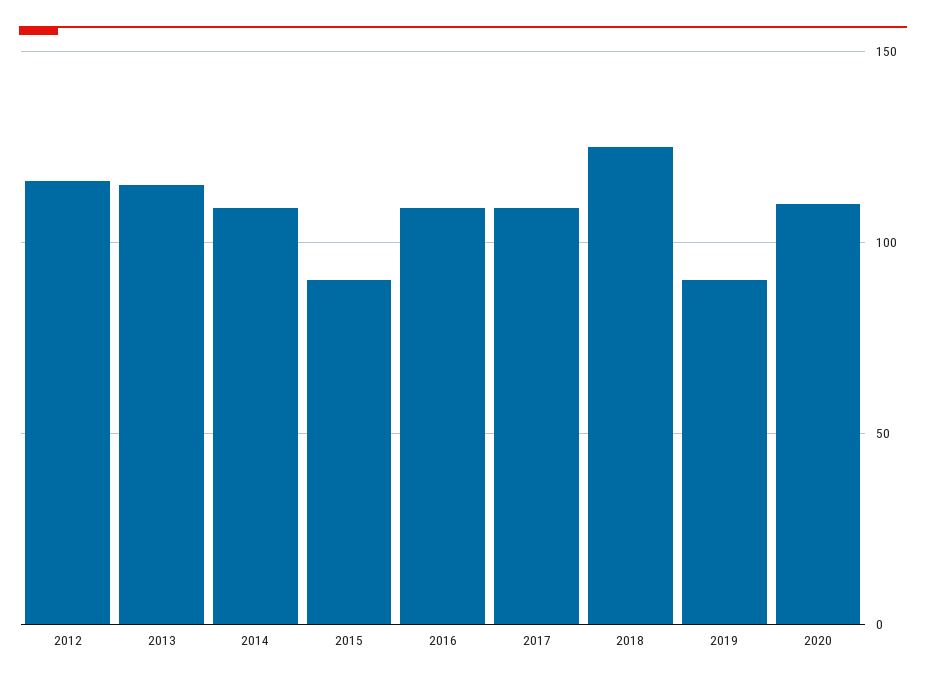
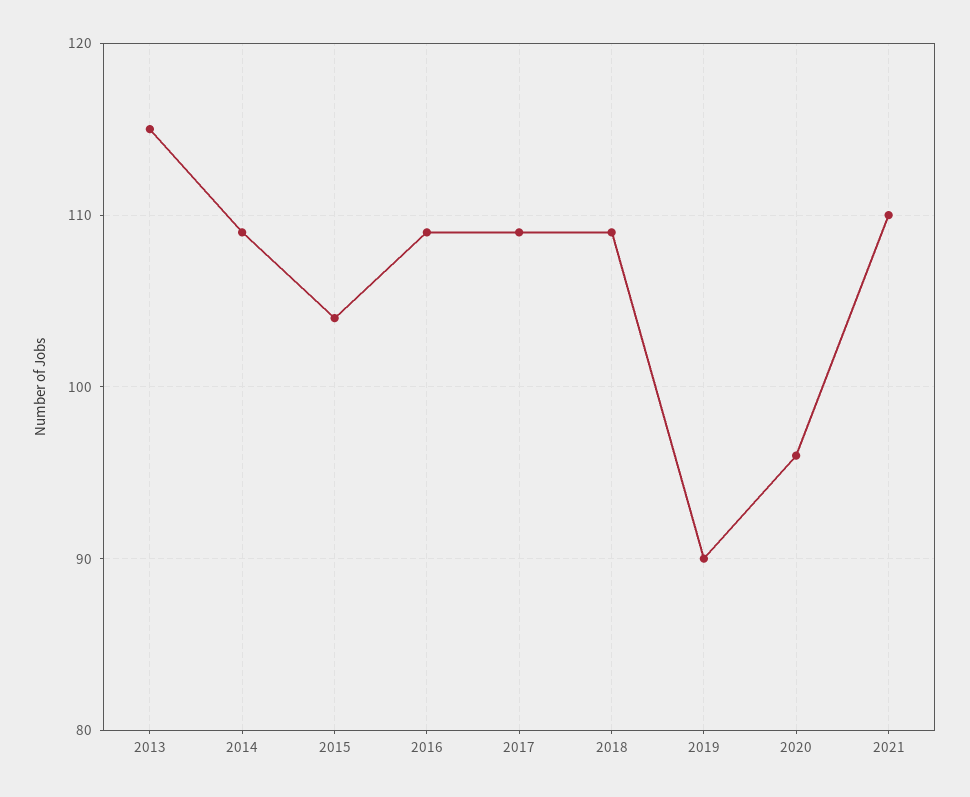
2012: 115 -> none
2015: 90 -> 104
2018: 125 -> 109
2020: 110 -> 96
2021: none -> 110

